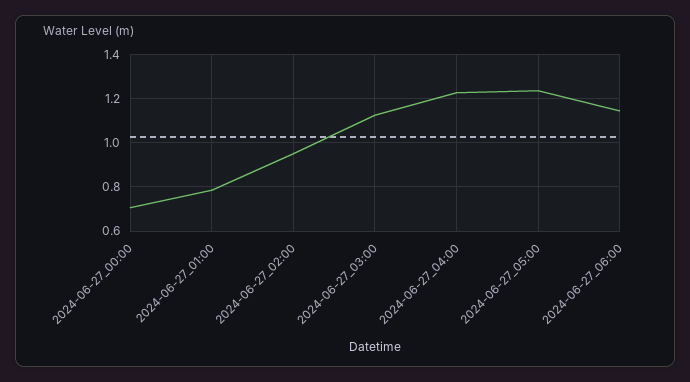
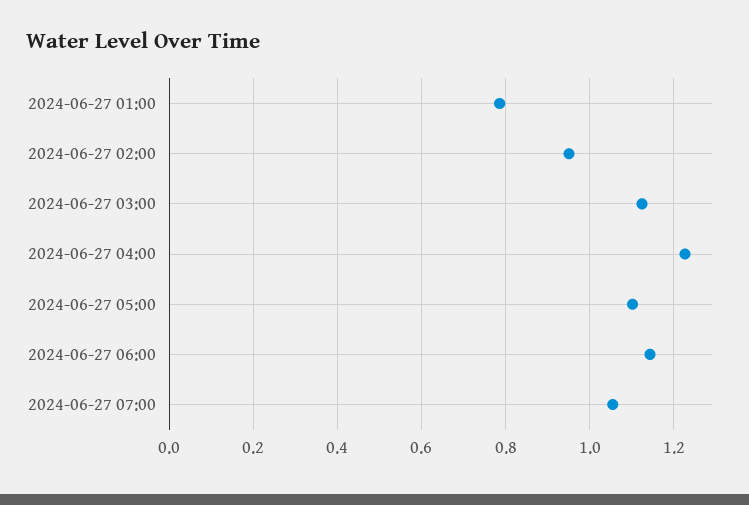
2024-06-27_00:00: 0.7 -> none
2024-06-27_05:00: 1.25 -> 1.1
2024-06-27 07:00: none -> 1.06

